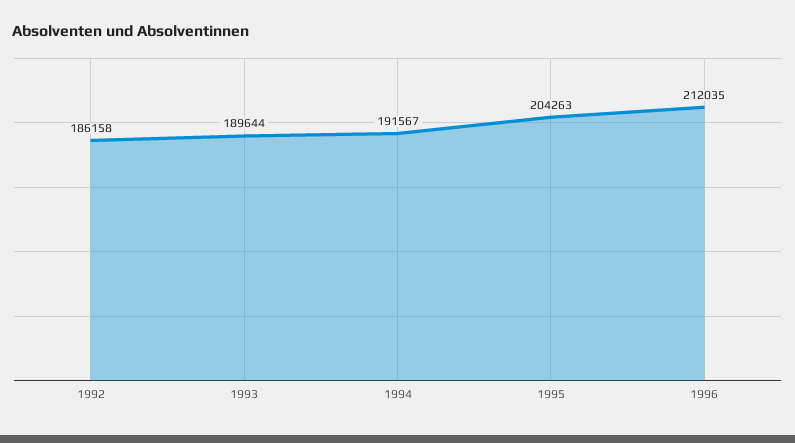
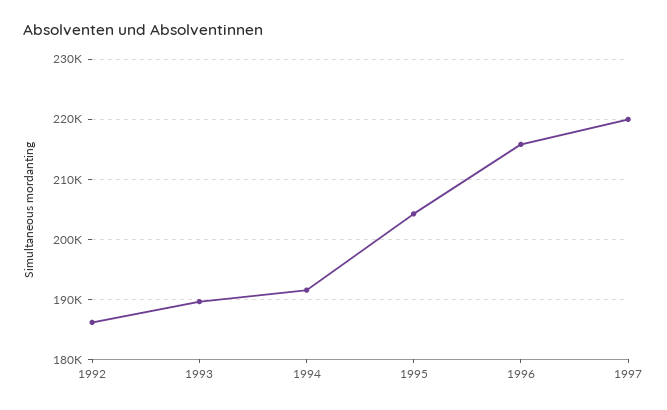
1996: 212035 -> 216000
1997: none -> 220000

